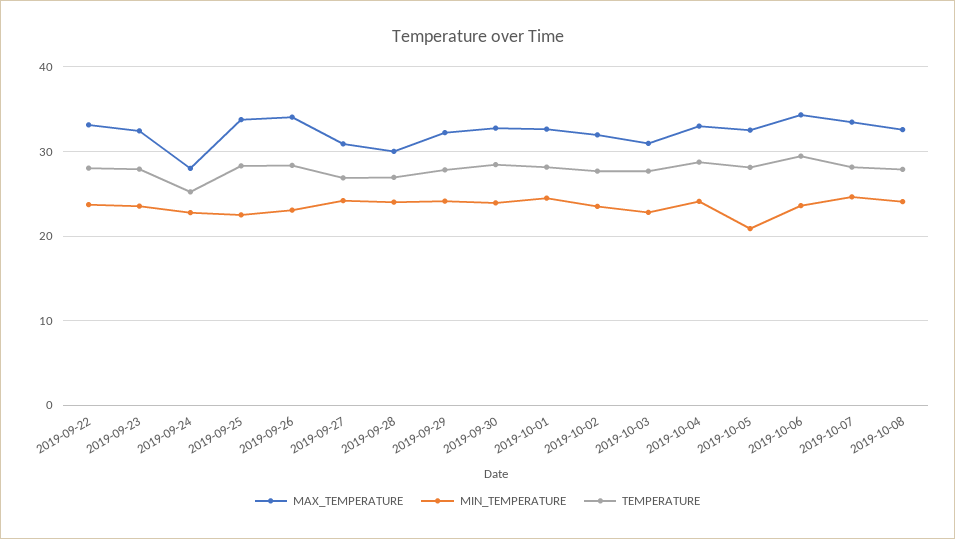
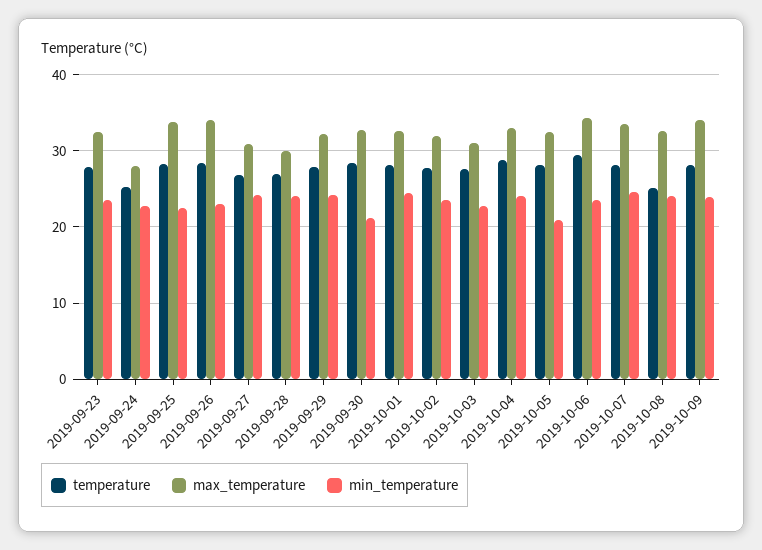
MAX_TEMPERATURE, 2019-09-22: 33 -> none
MIN_TEMPERATURE, 2019-09-22: 24 -> none
TEMPERATURE, 2019-09-22: 28 -> none
MIN_TEMPERATURE, 2019-09-30: 24 -> 21
TEMPERATURE, 2019-10-08: 28 -> 25
TEMPERATURE, 2019-10-09: none -> 28
MAX_TEMPERATURE, 2019-10-09: none -> 34
MIN_TEMPERATURE, 2019-10-09: none -> 24

